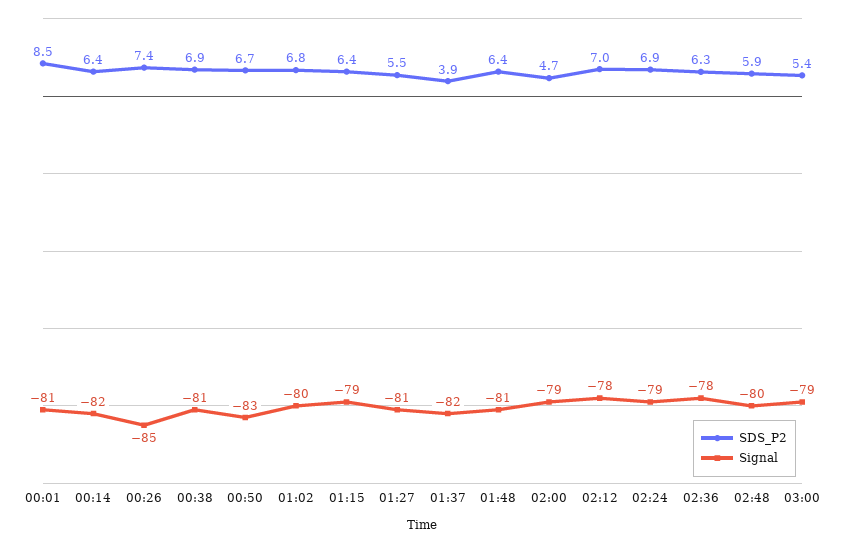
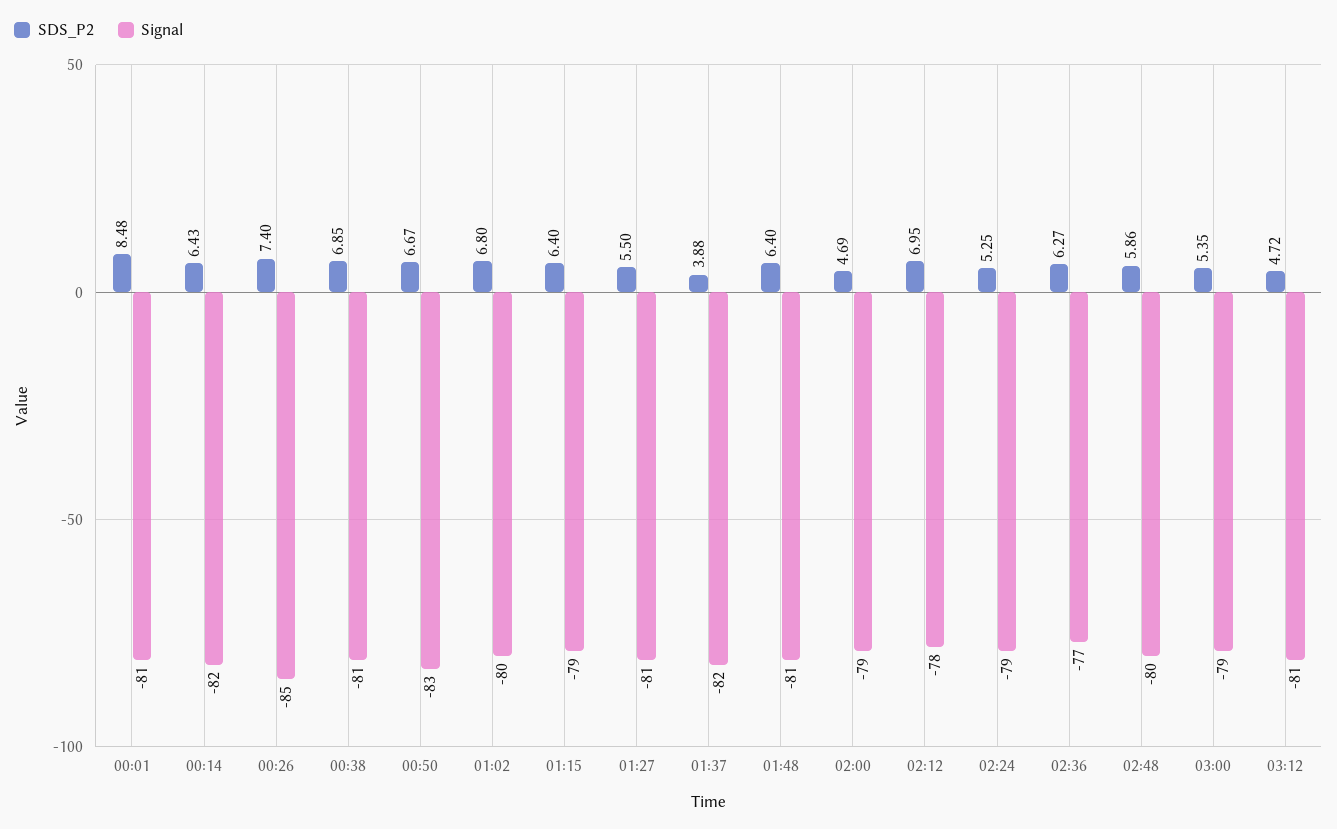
SDS_P2, 02:24: 6.9 -> 5.25
Signal, 02:36: -78 -> -77
SDS_P2, 03:12: none -> 4.72
Signal, 03:12: none -> -81

